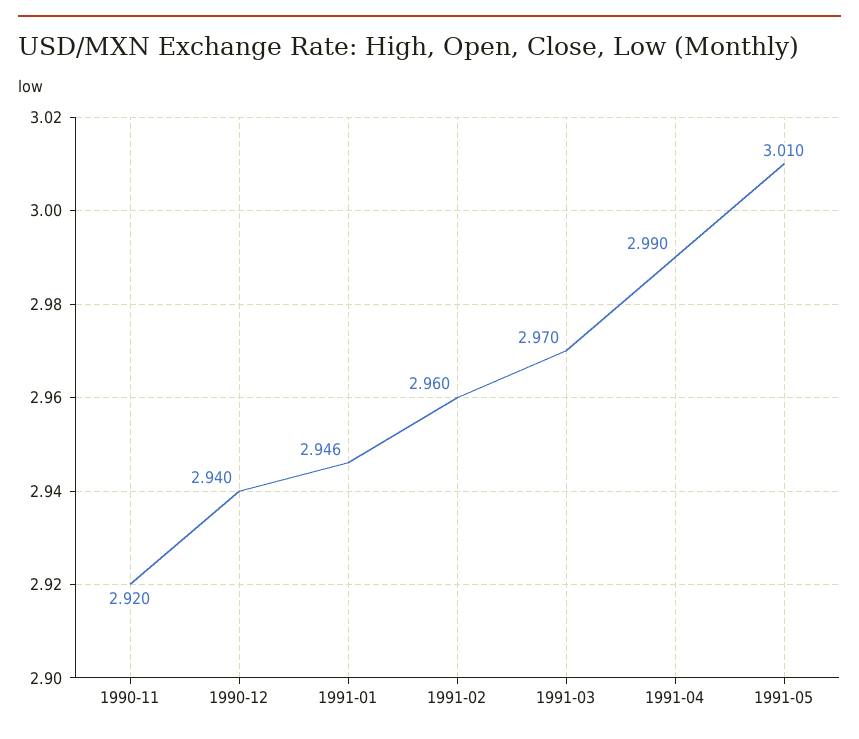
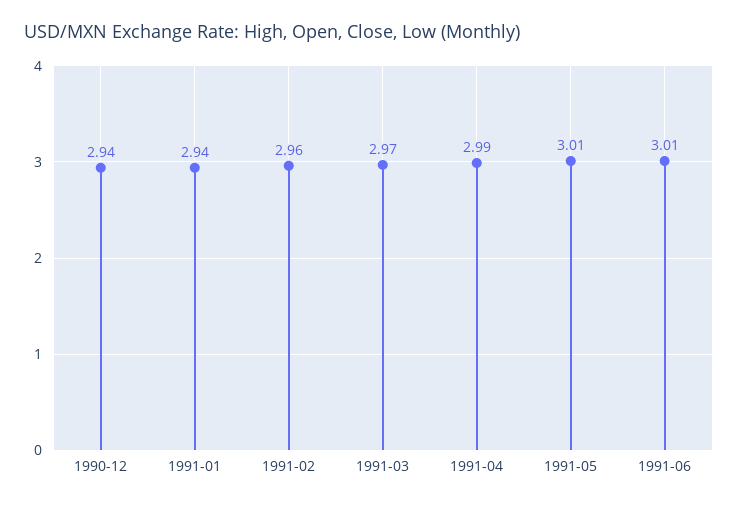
1990-11: 2.92 -> none
1991-01: 2.946 -> 2.94
1991-06: none -> 3.01

